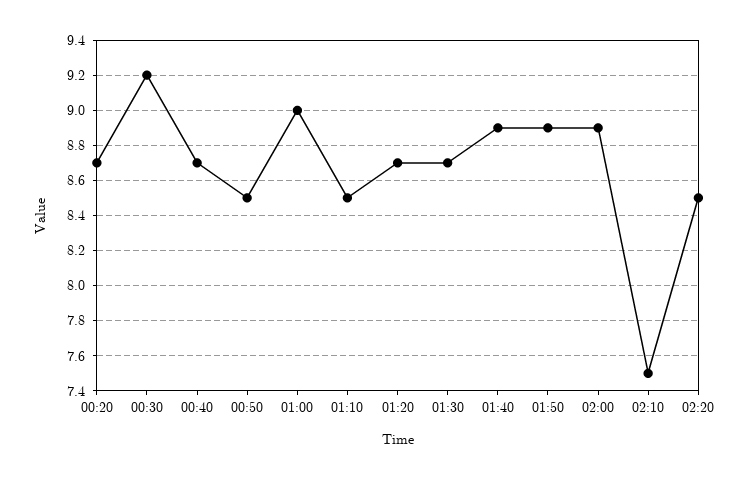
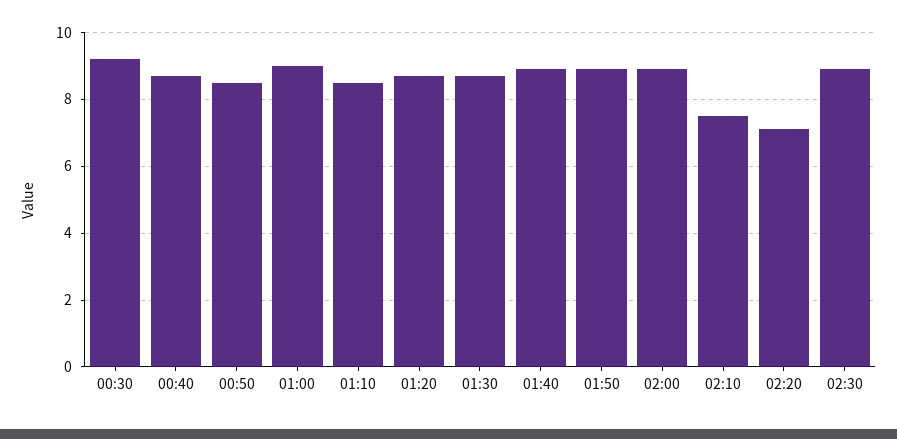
00:20: 8.7 -> none
02:20: 8.5 -> 7
02:30: none -> 9

